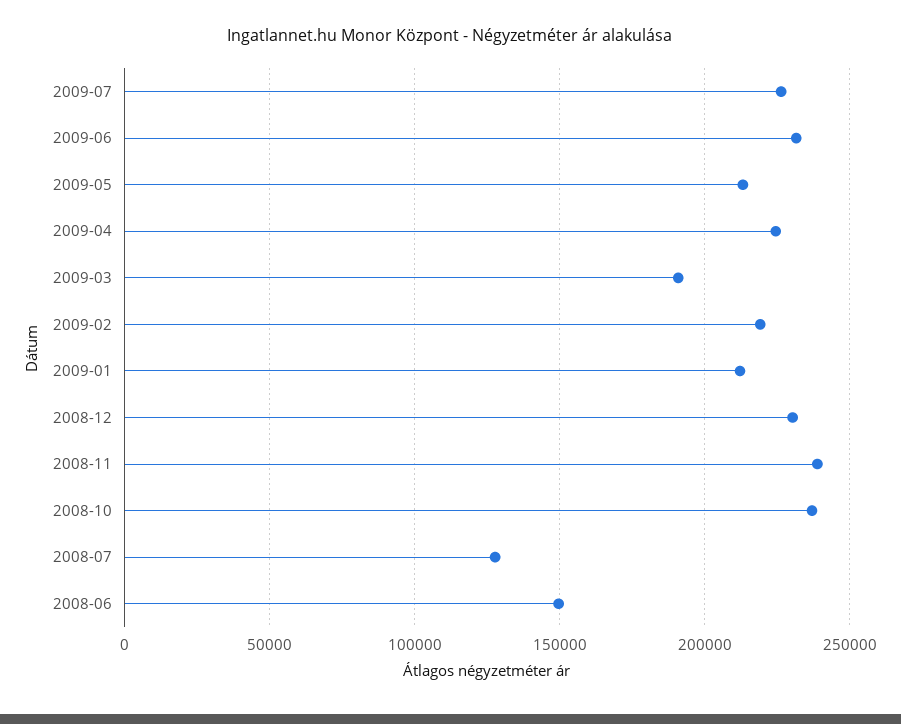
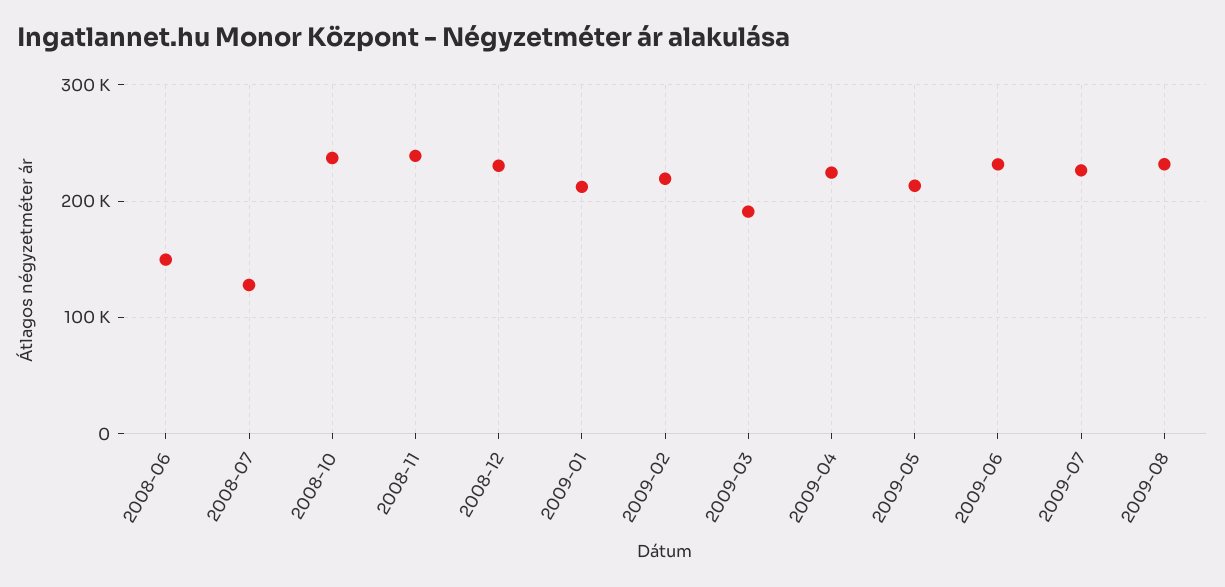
2009-08: none -> 230000

